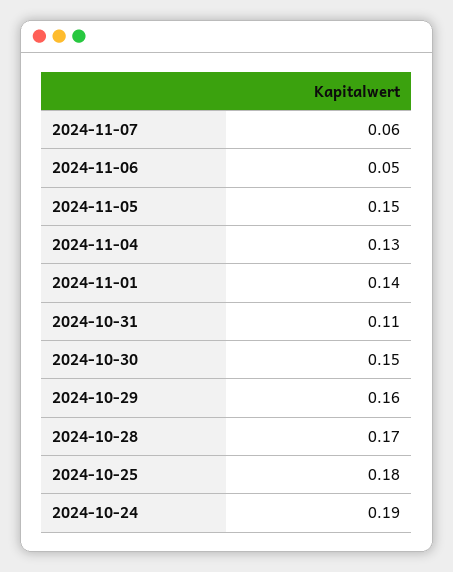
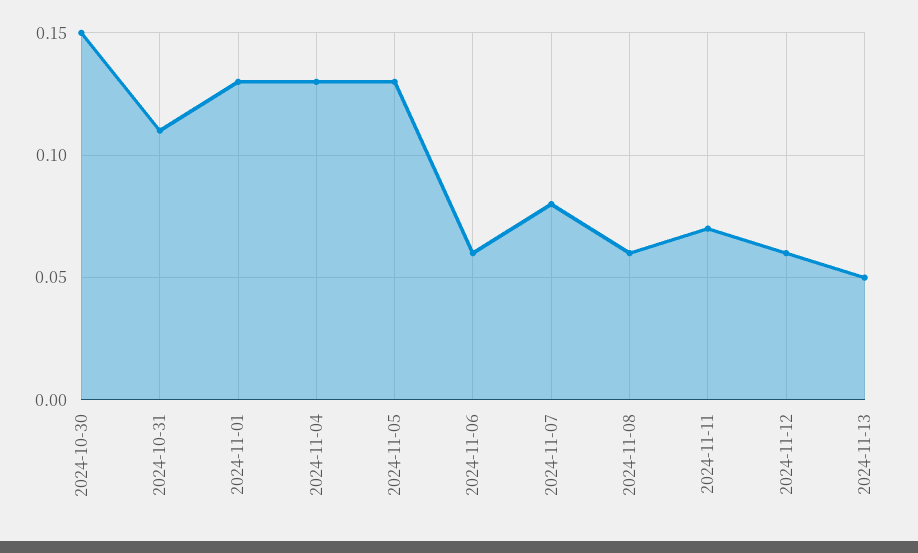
2024-11-07: 0.06 -> 0.08
2024-11-06: 0.05 -> 0.06
2024-11-05: 0.15 -> 0.13
2024-11-01: 0.14 -> 0.13
2024-10-29: 0.16 -> none
2024-10-28: 0.17 -> none
2024-10-25: 0.18 -> none
2024-10-24: 0.19 -> none
2024-11-08: none -> 0.06
2024-11-11: none -> 0.07
2024-11-12: none -> 0.06
2024-11-13: none -> 0.05

